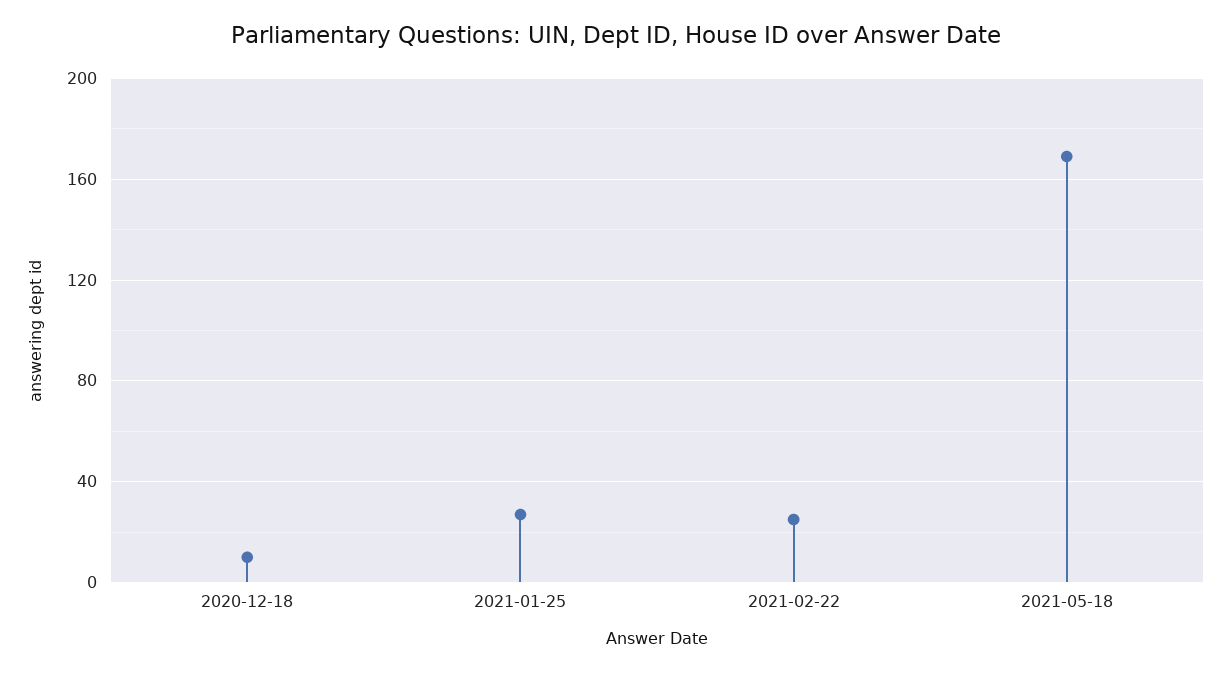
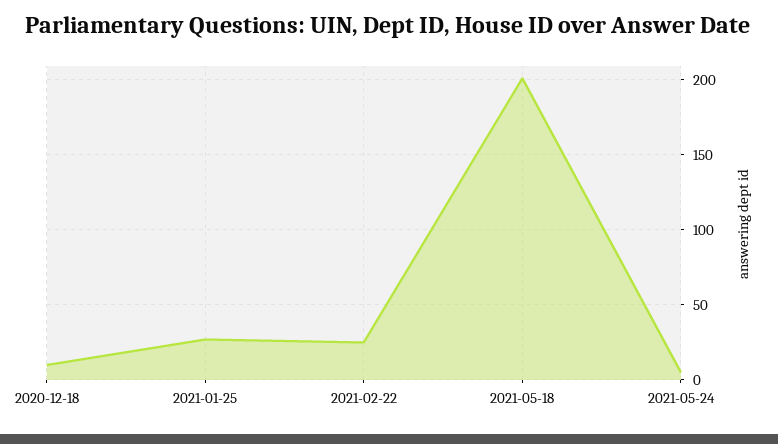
2021-05-18: 170 -> 200
2021-05-24: none -> 5

